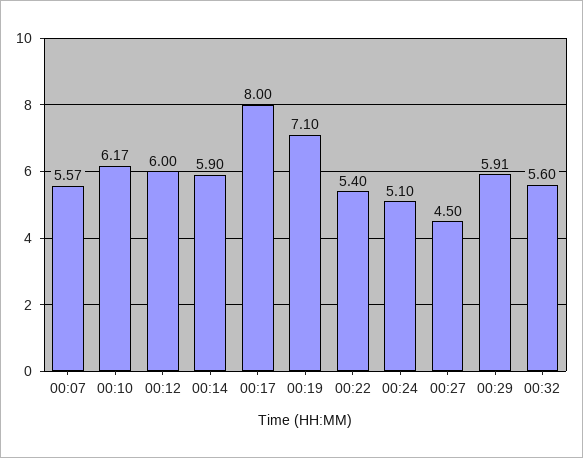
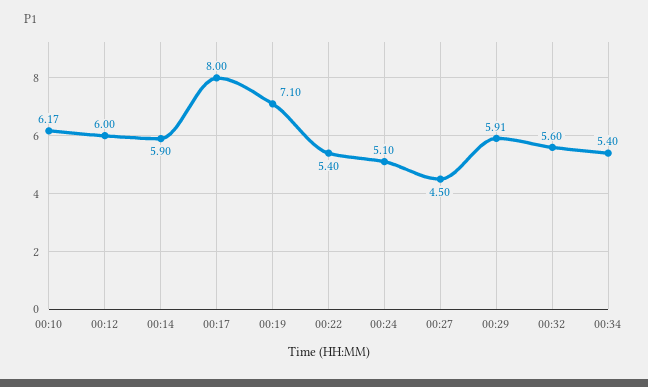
00:07: 5.57 -> none
00:34: none -> 5.4

